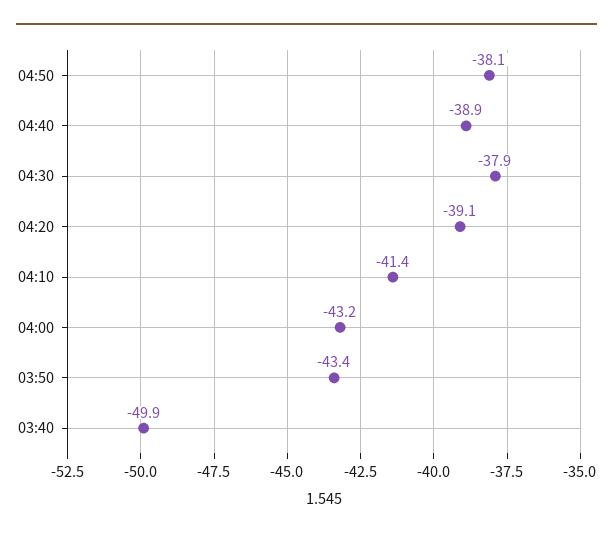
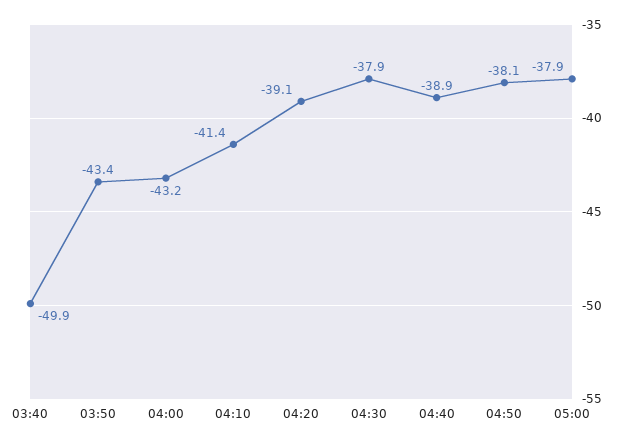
05:00: none -> -37.9

